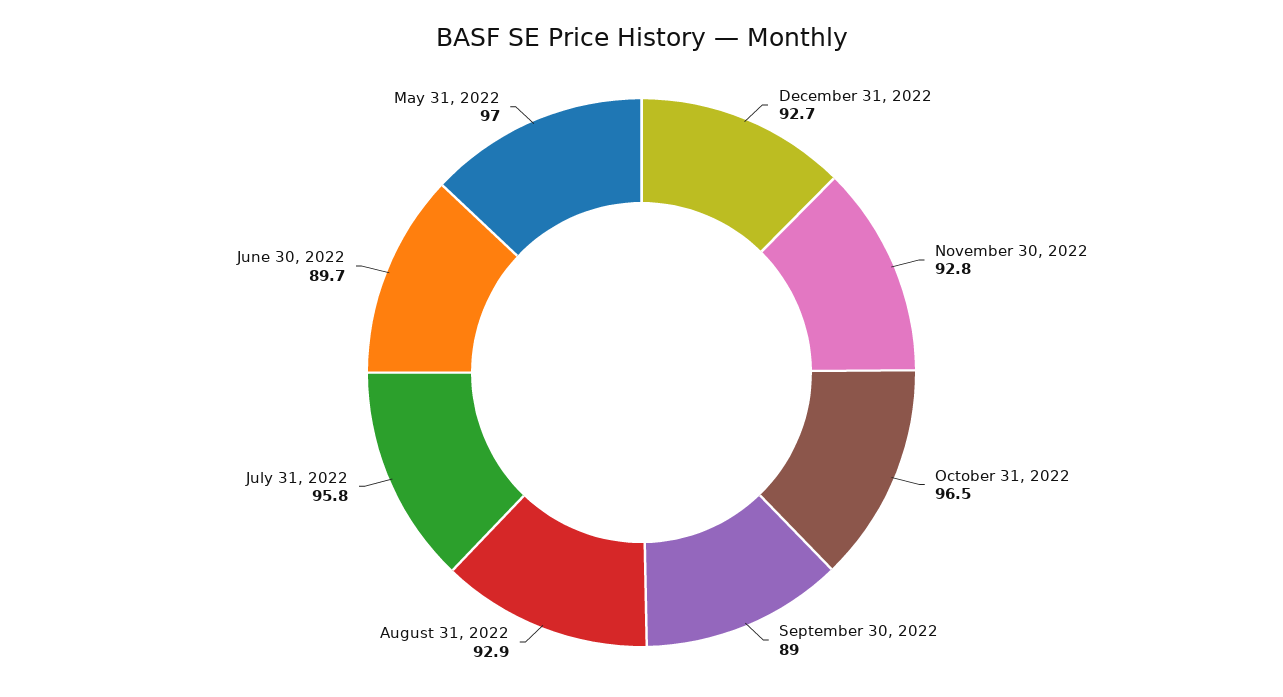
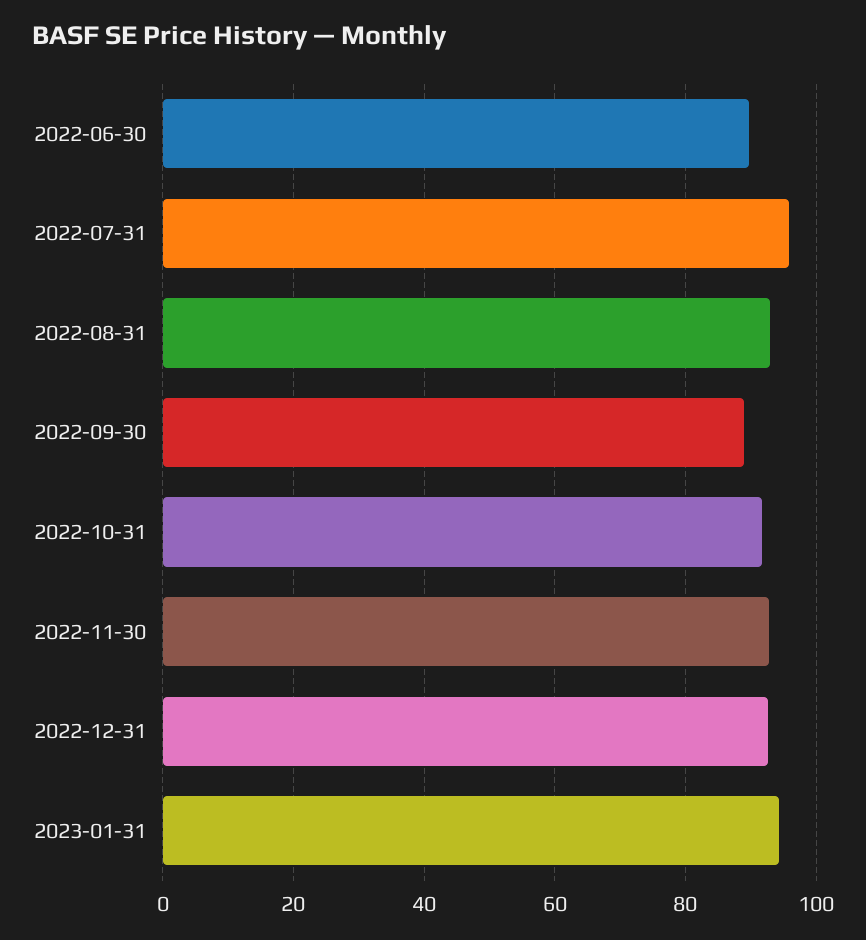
October 31, 2022: 96.5 -> 92
May 31, 2022: 97 -> none
2023-01-31: none -> 94

